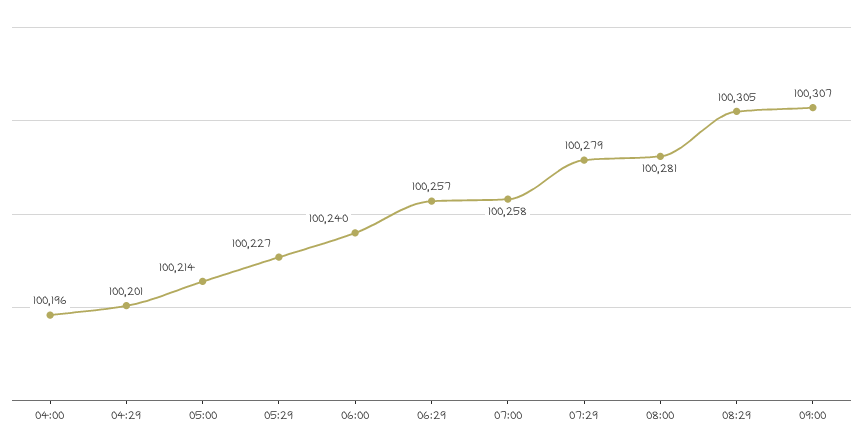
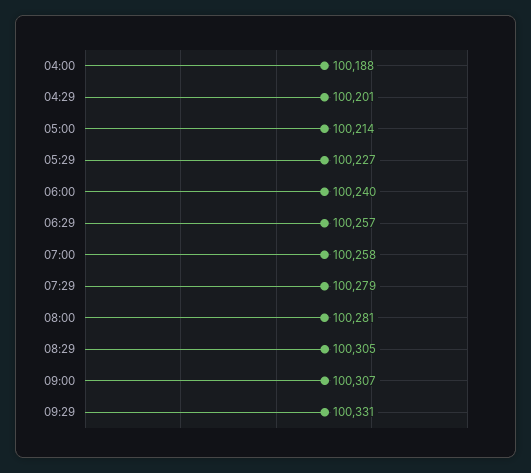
04:00: 100196 -> 100188
09:29: none -> 100331

